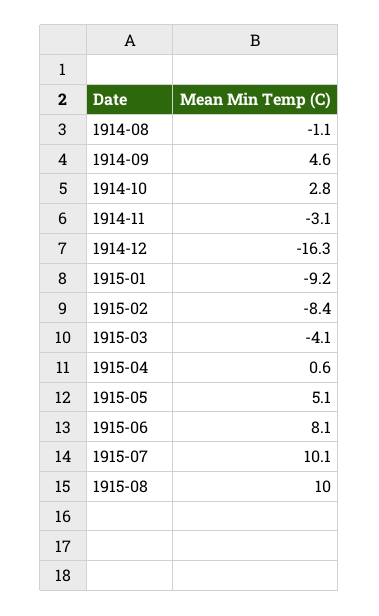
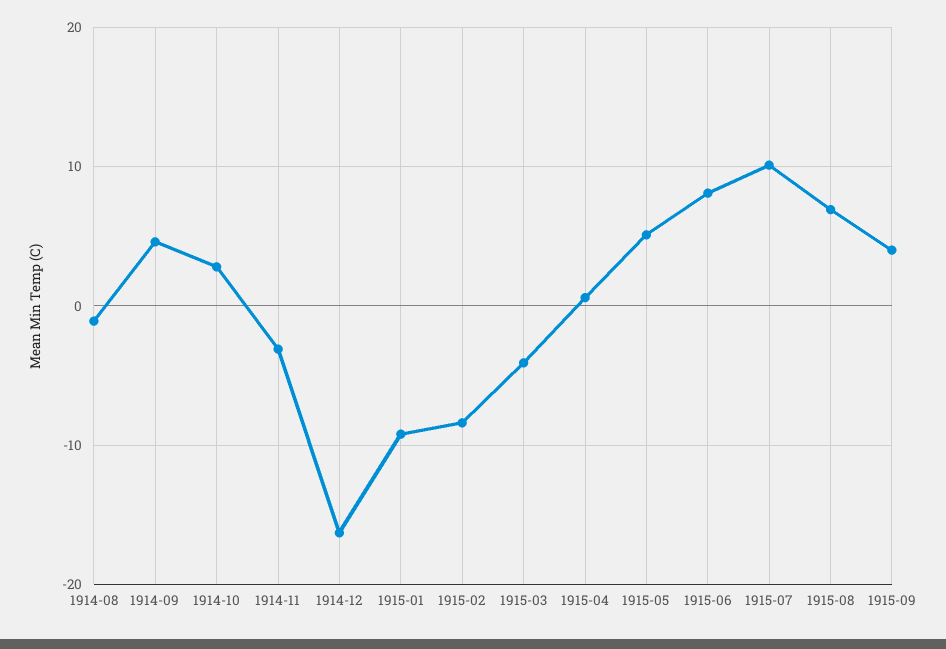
1915-08: 10 -> 7
1915-09: none -> 4

